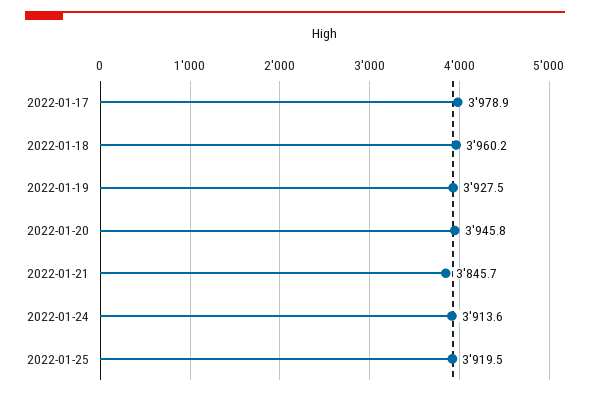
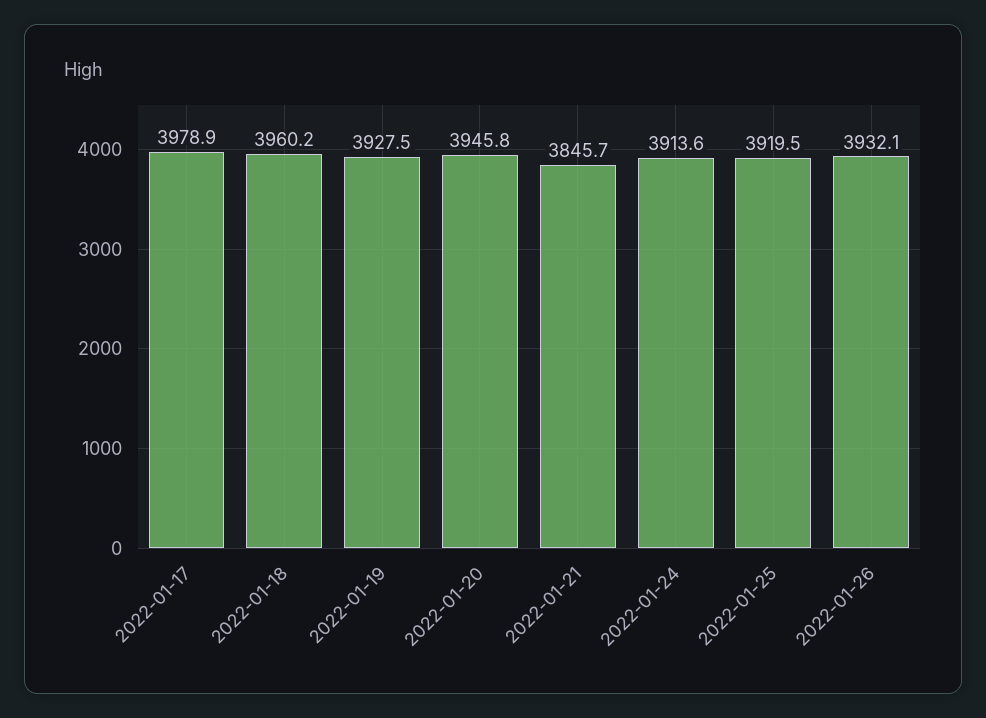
2022-01-26: none -> 3932.1

